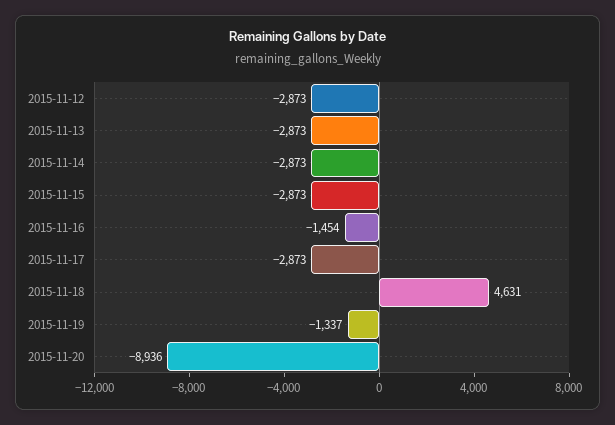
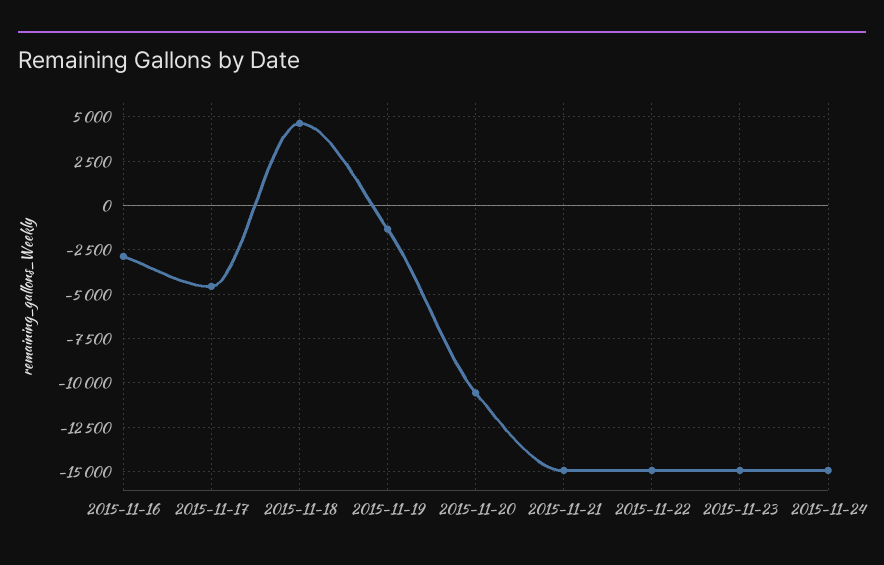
2015-11-12: -2873 -> none
2015-11-13: -2873 -> none
2015-11-14: -2873 -> none
2015-11-15: -2873 -> none
2015-11-16: -1454 -> -3000
2015-11-17: -2873 -> -4500
2015-11-20: -8936 -> -10500
2015-11-21: none -> -15000
2015-11-22: none -> -15000
2015-11-23: none -> -15000
2015-11-24: none -> -15000

